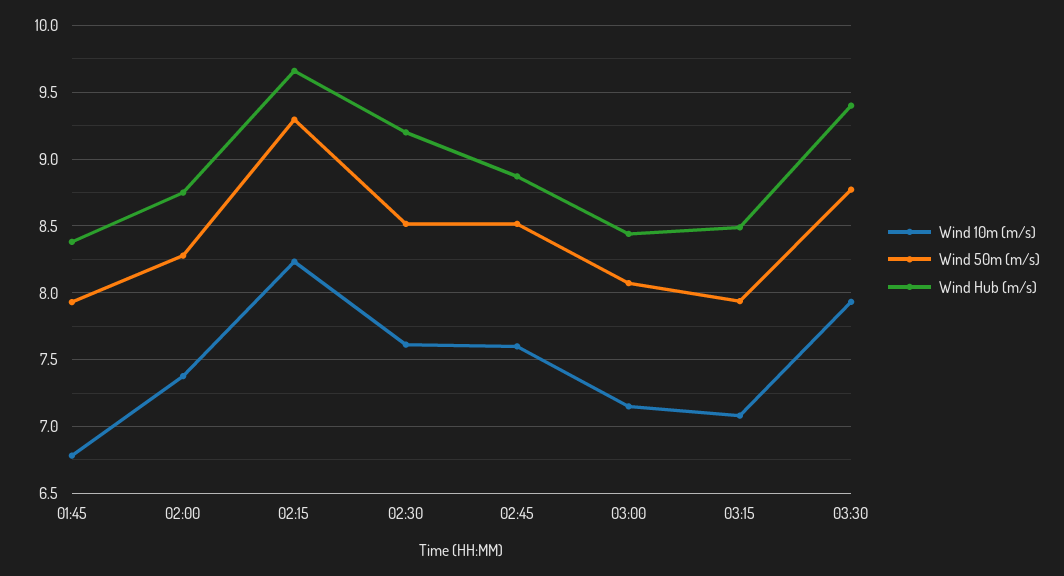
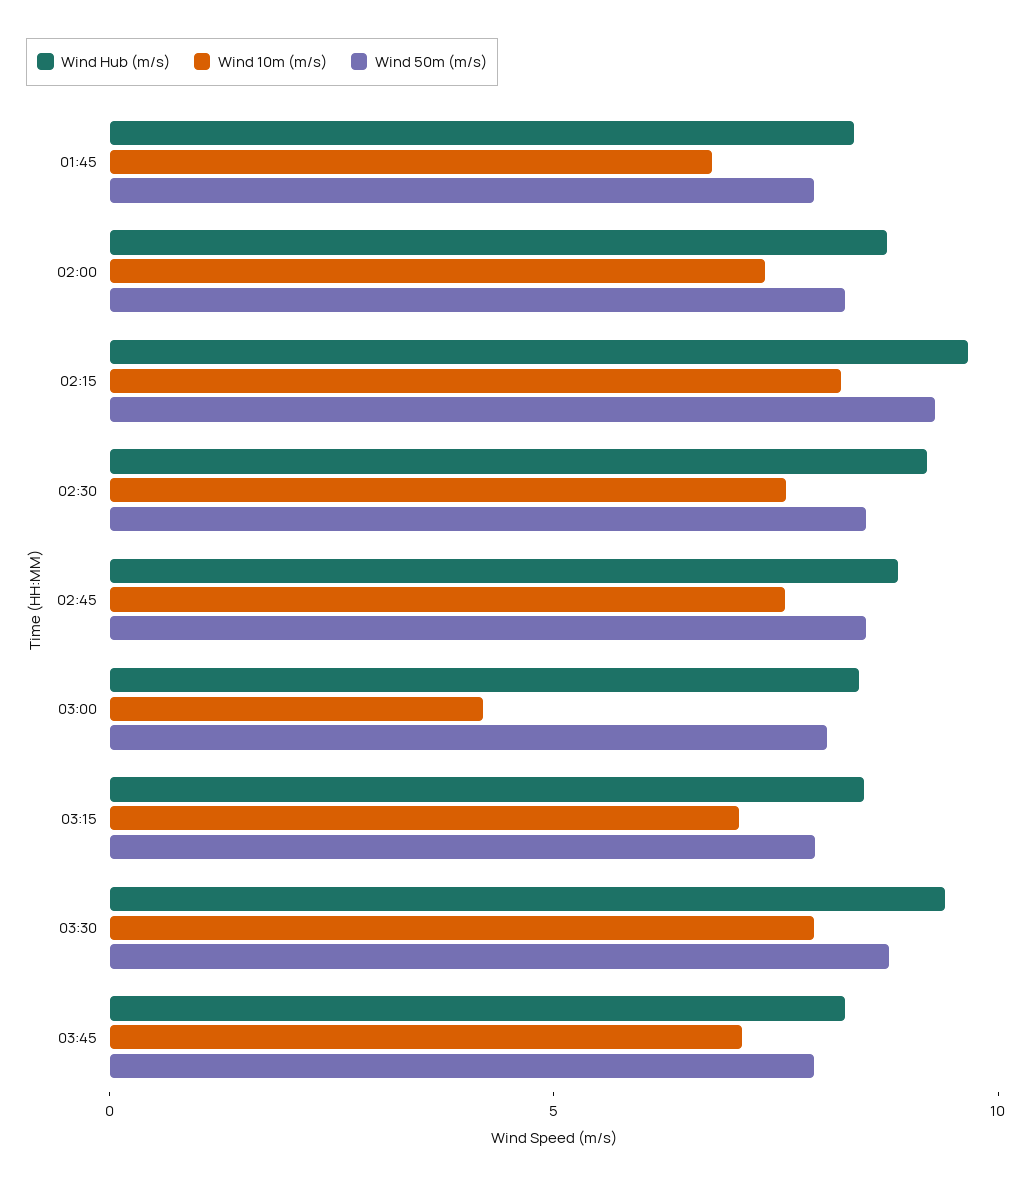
Wind 10m (m/s), 03:00: 7.15 -> 4
Wind Hub (m/s), 03:45: none -> 8
Wind 10m (m/s), 03:45: none -> 7
Wind 50m (m/s), 03:45: none -> 8

